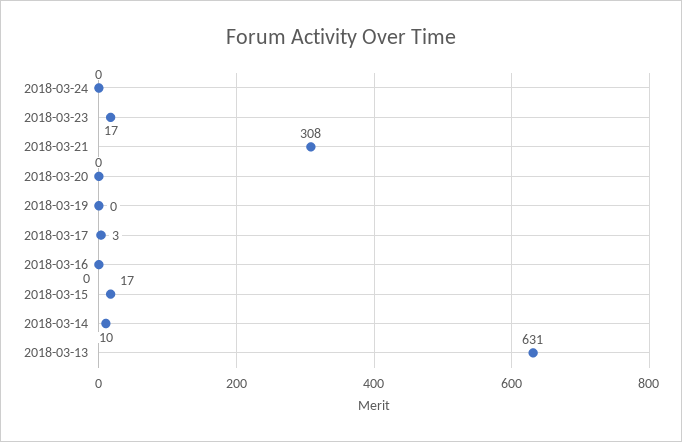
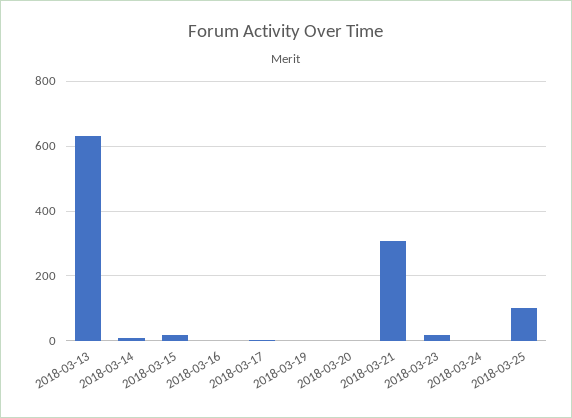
2018-03-25: none -> 100

